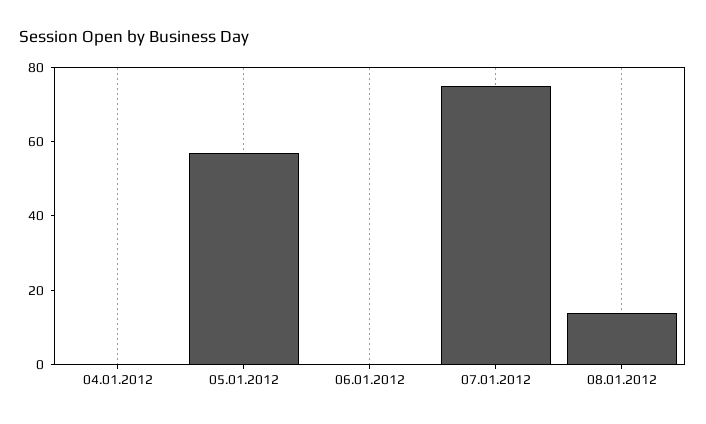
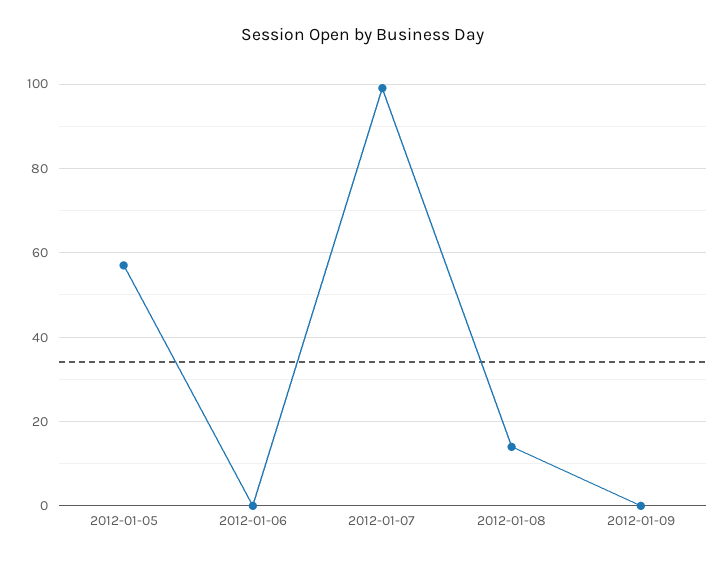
04.01.2012: 0 -> none
07.01.2012: 75 -> 100
2012-01-09: none -> 0

